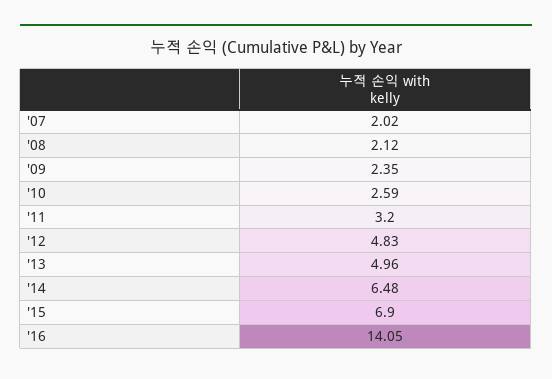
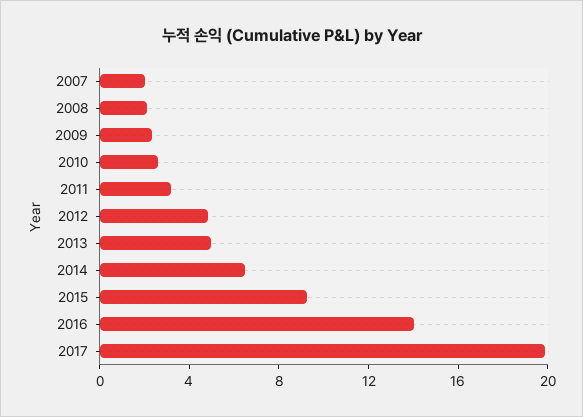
'15: 6.9 -> 9
2017: none -> 20

